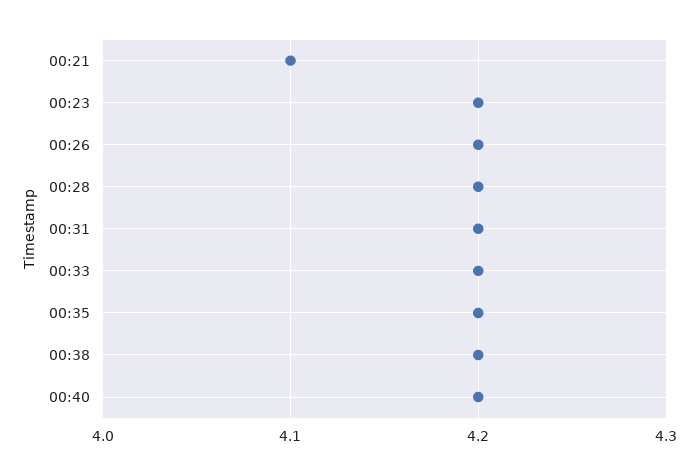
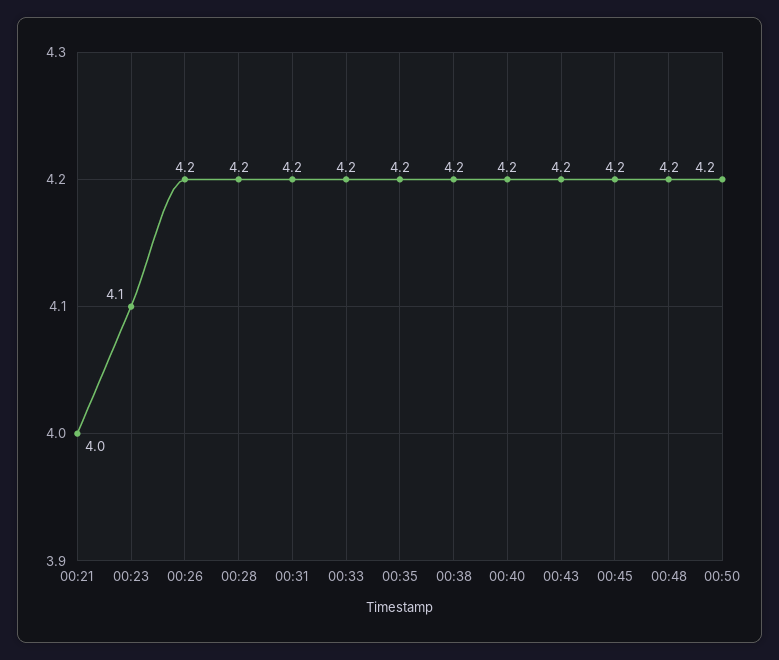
00:21: 4.1 -> 4
00:23: 4.2 -> 4.1
00:43: none -> 4.2
00:45: none -> 4.2
00:48: none -> 4.2
00:50: none -> 4.2

